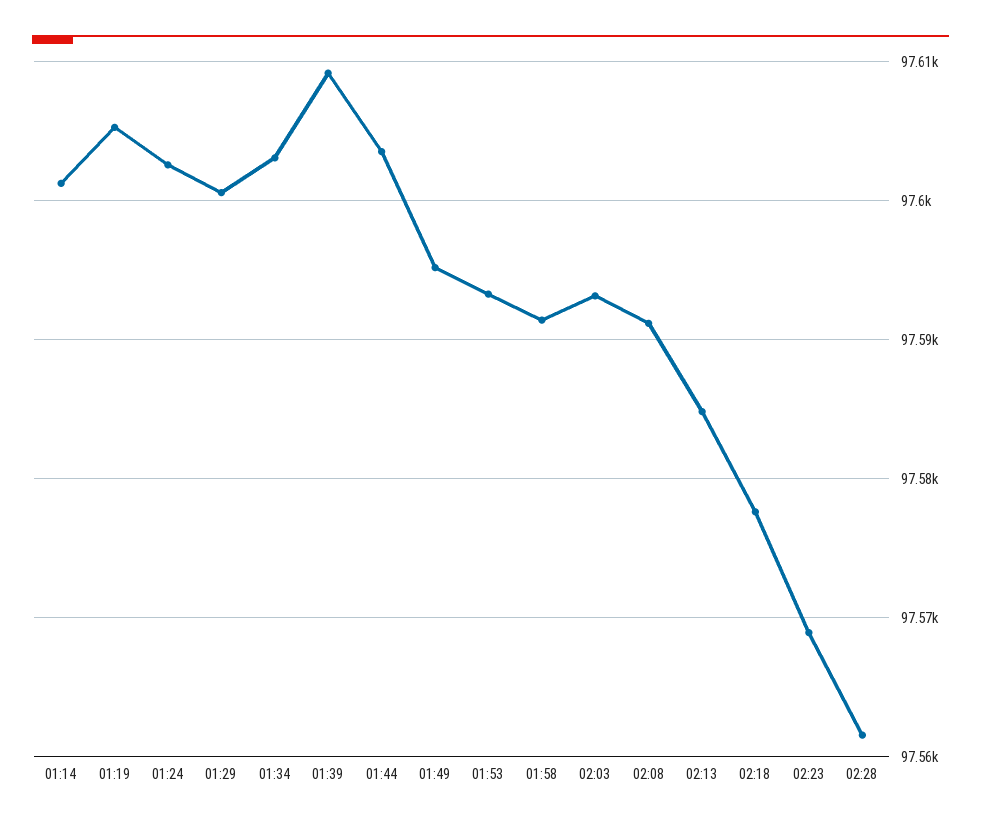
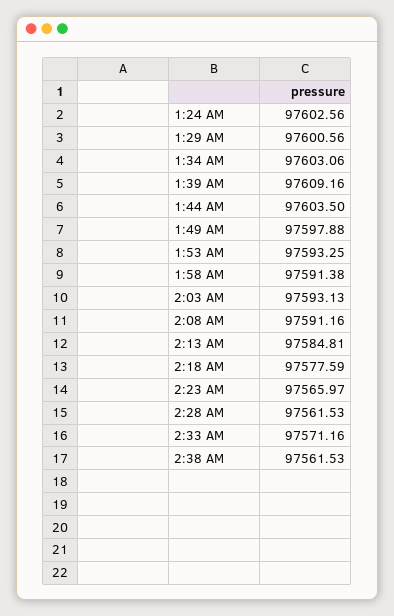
01:14: 97601 -> none
01:19: 97605 -> none
01:49: 97595 -> 97597.88
02:23: 97569 -> 97565.97
2:33 AM: none -> 97571.16
2:38 AM: none -> 97561.53

